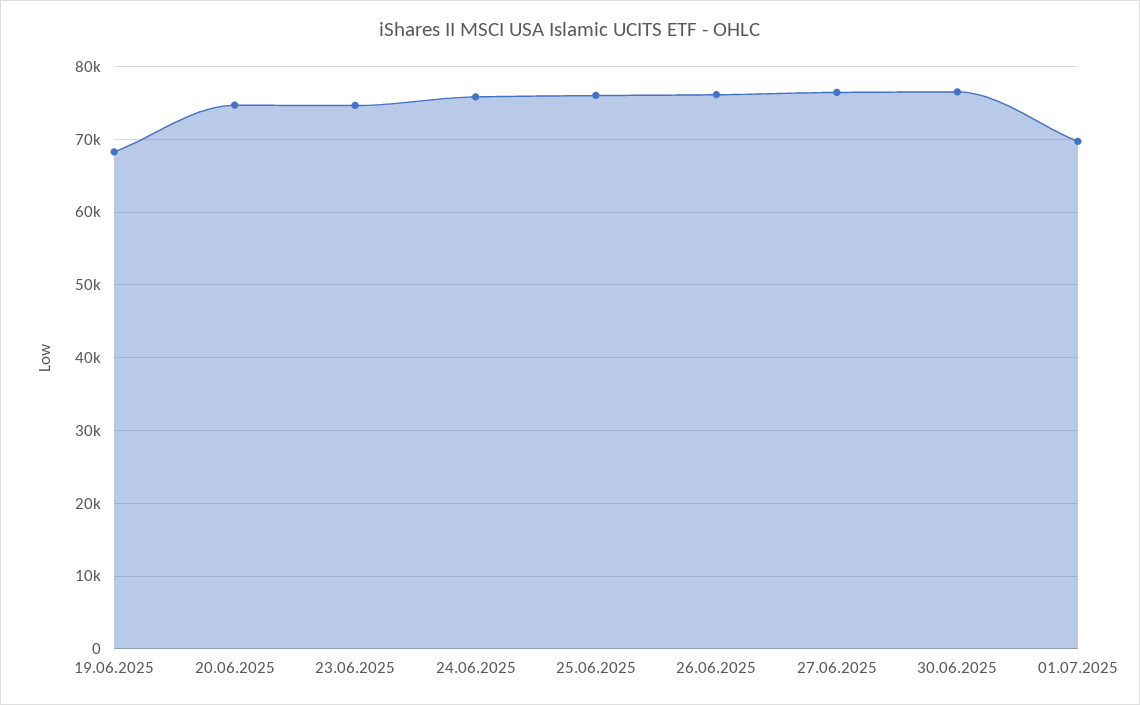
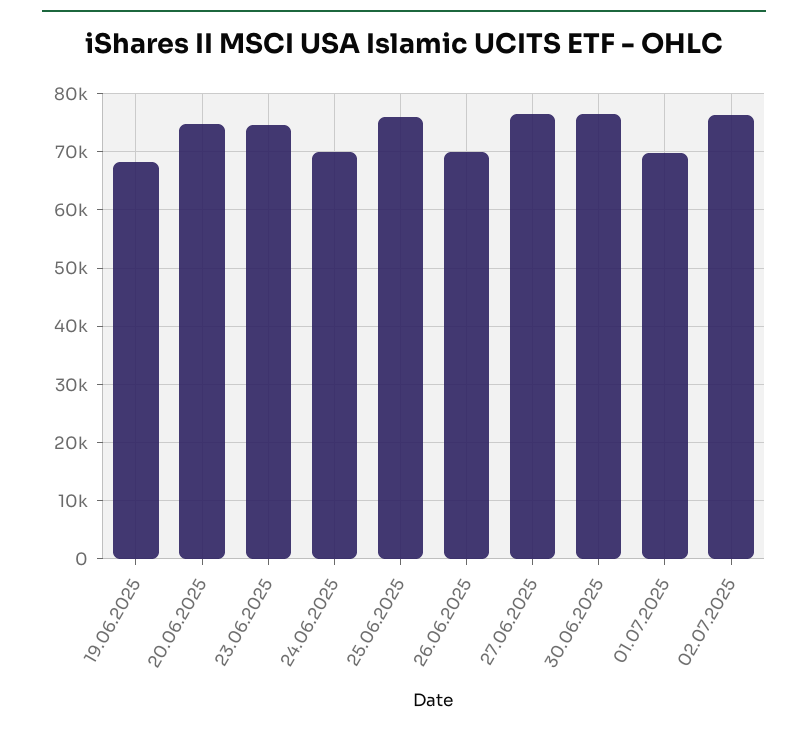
24.06.2025: 76000 -> 70000
26.06.2025: 76000 -> 70000
02.07.2025: none -> 76000

